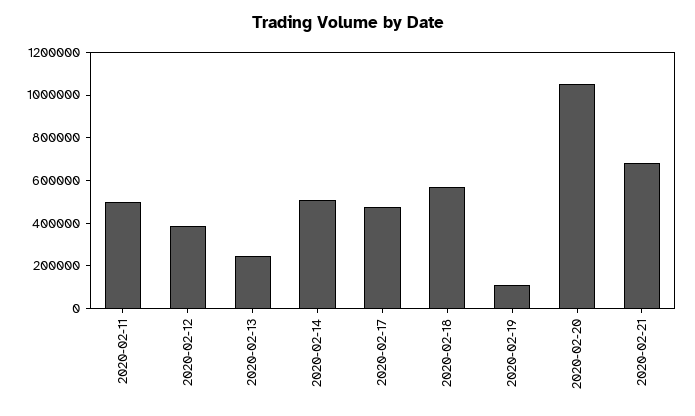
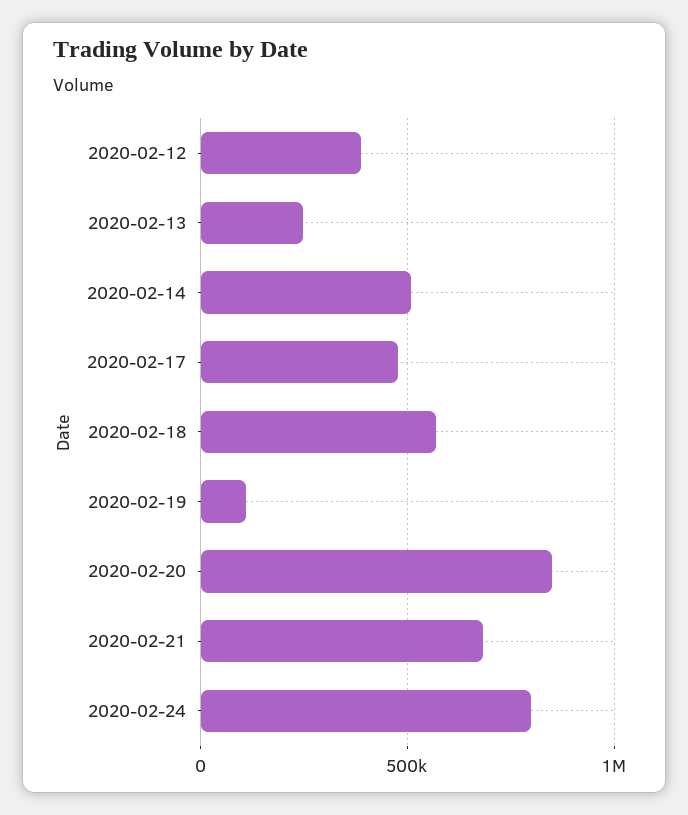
2020-02-11: 500000 -> none
2020-02-20: 1050000 -> 850000
2020-02-24: none -> 800000

